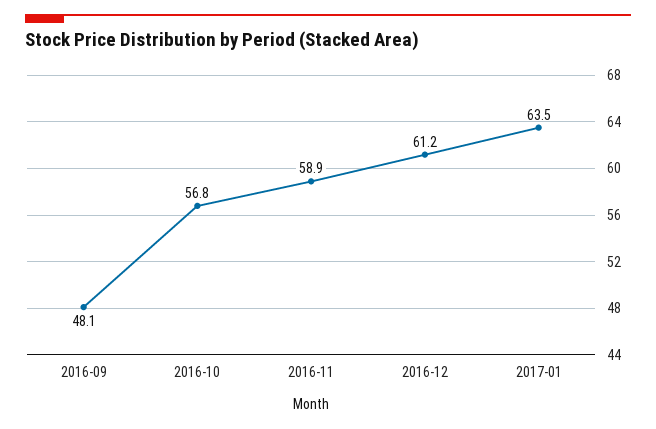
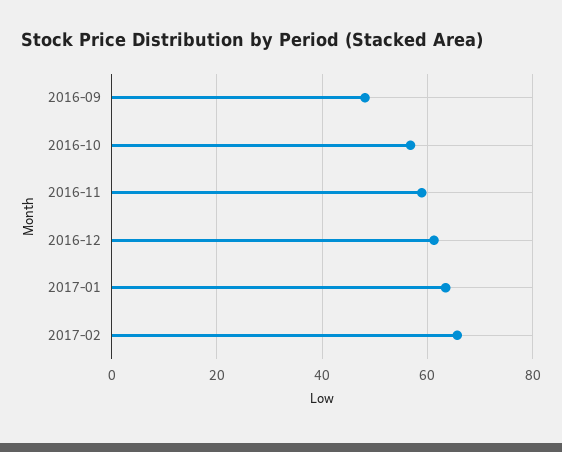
2017-02: none -> 66

